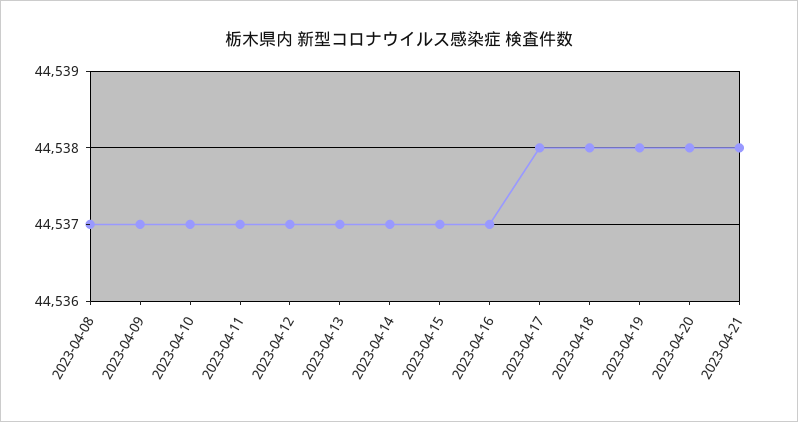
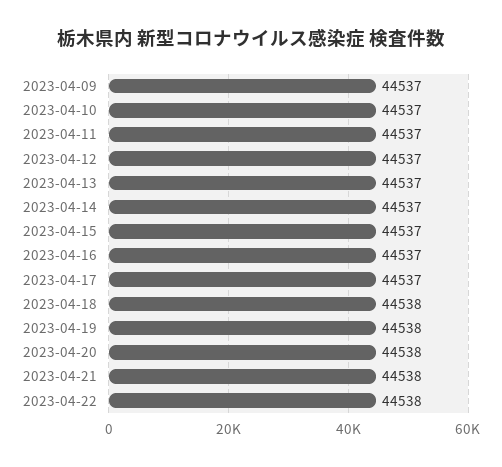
2023-04-08: 44537 -> none
2023-04-17: 44538 -> 44537
2023-04-22: none -> 44538

